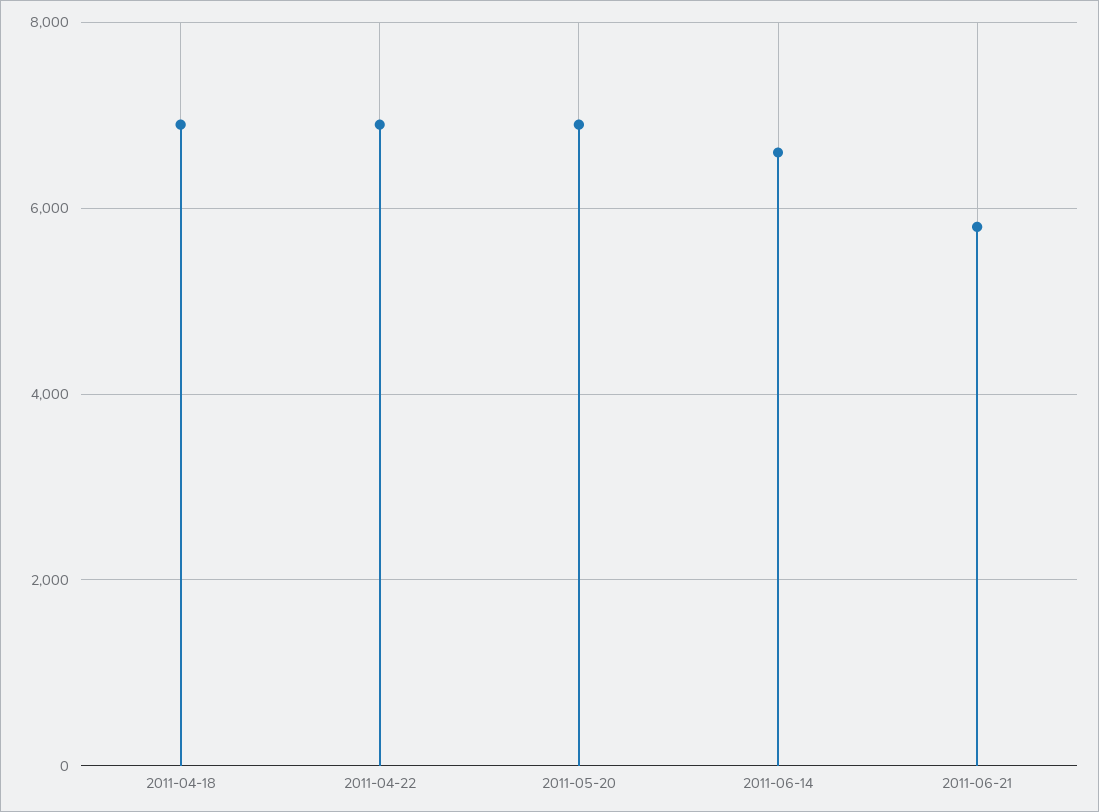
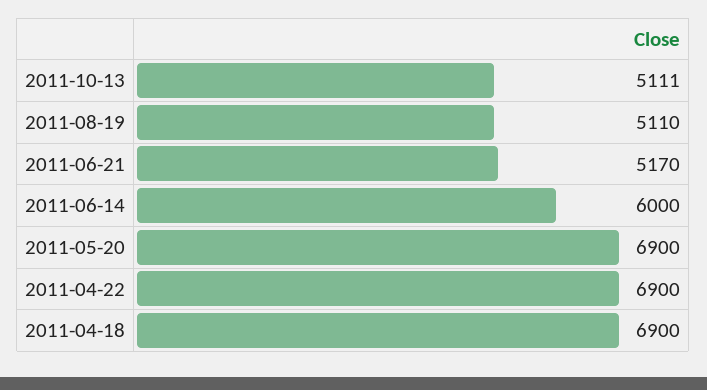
2011-06-14: 6600 -> 6000
2011-06-21: 5800 -> 5170
2011-10-13: none -> 5111
2011-08-19: none -> 5110

